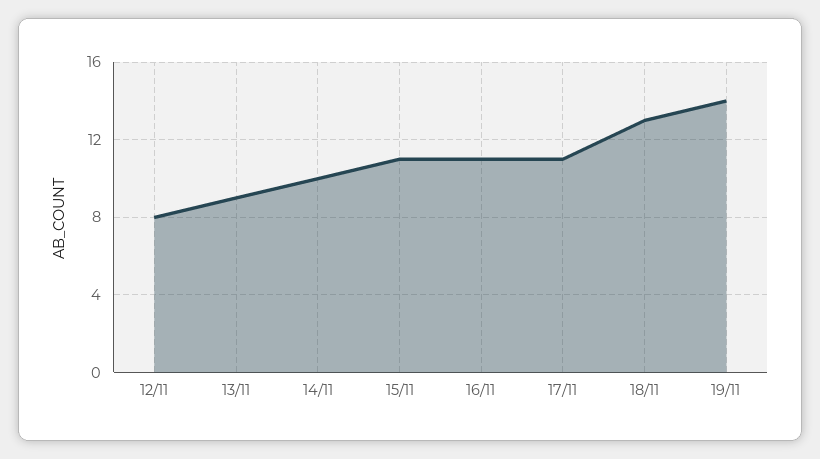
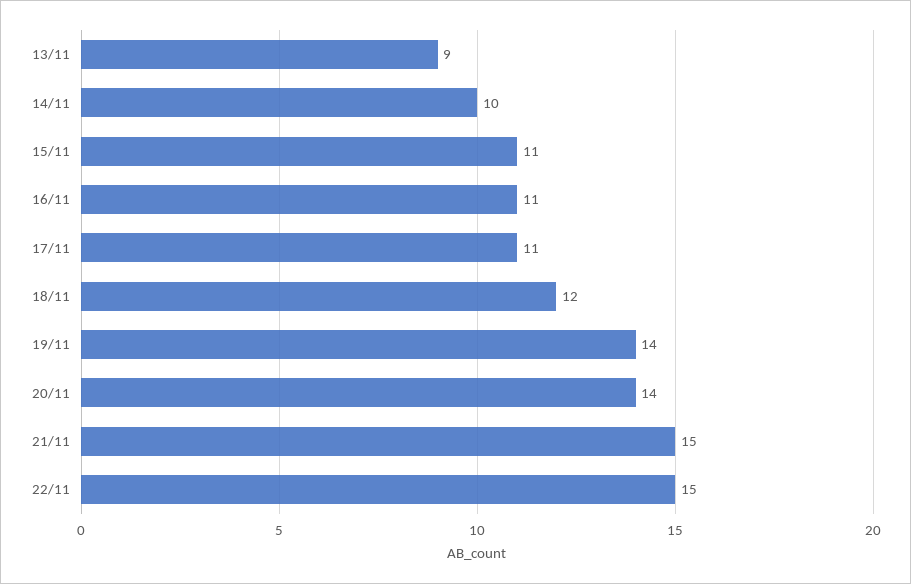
12/11: 8 -> none
18/11: 13 -> 12
20/11: none -> 14
21/11: none -> 15
22/11: none -> 15

